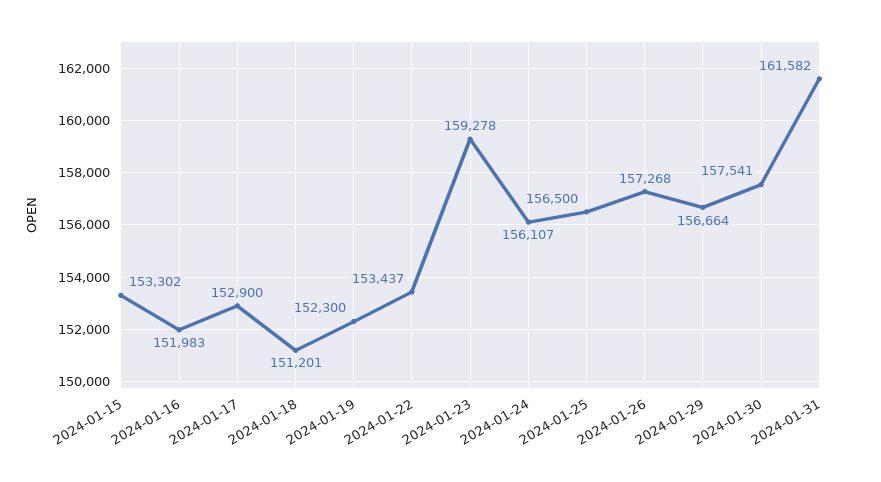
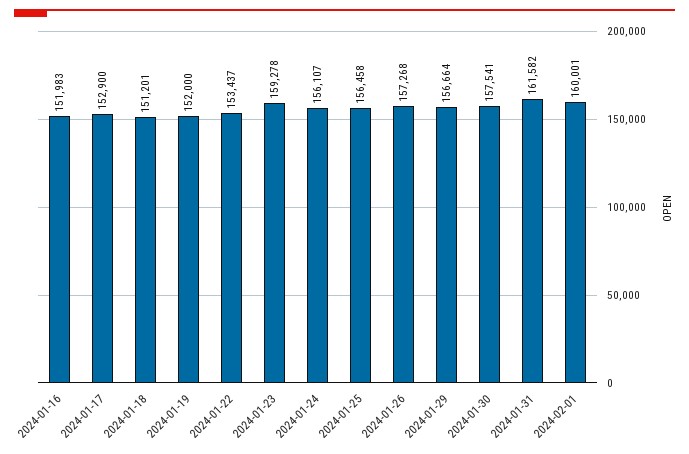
2024-01-15: 153302 -> none
2024-01-19: 152300 -> 152000
2024-01-25: 156500 -> 156458
2024-02-01: none -> 160001

